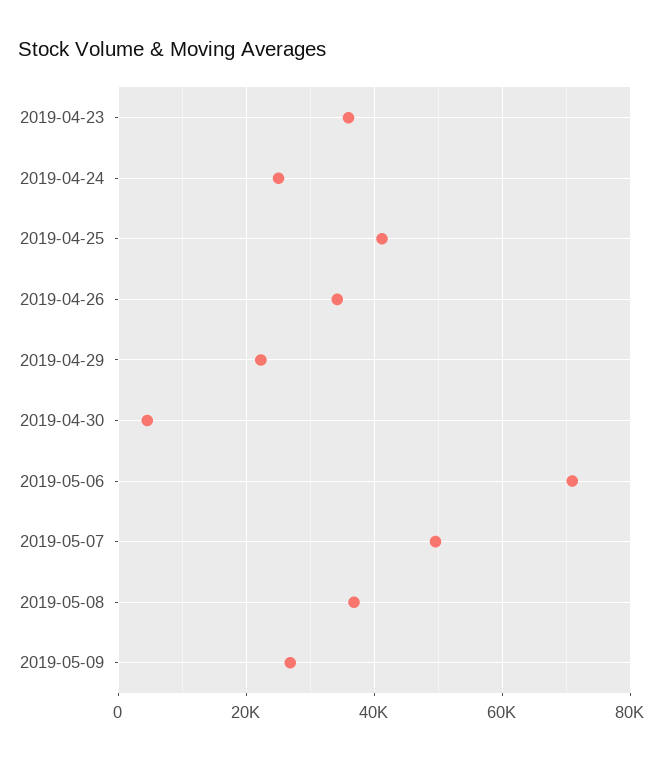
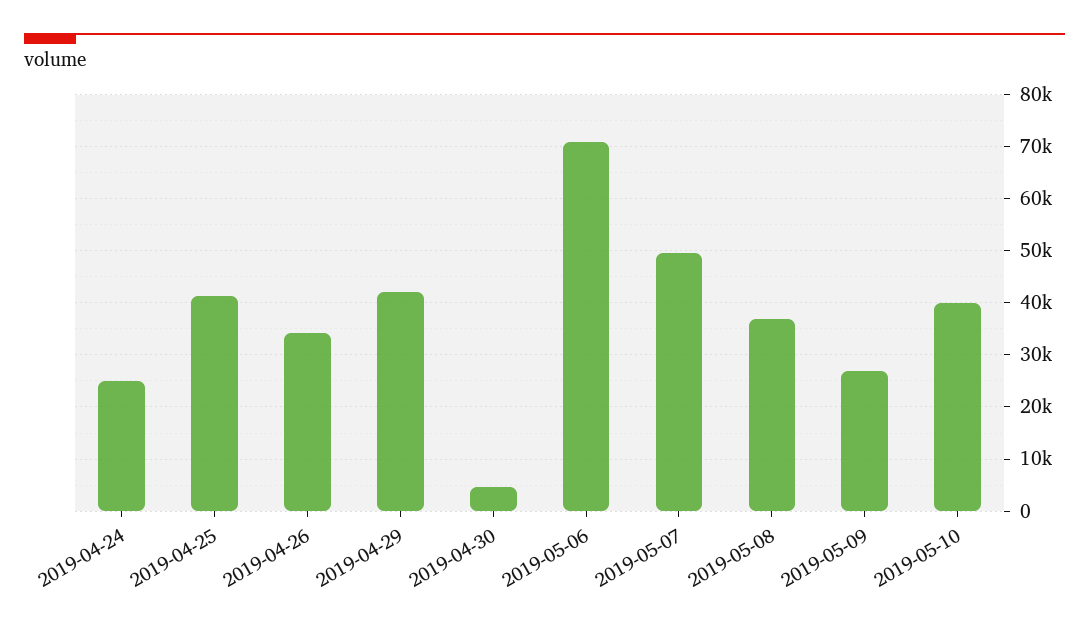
2019-04-23: 36000 -> none
2019-04-29: 22000 -> 42000
2019-05-10: none -> 40000

